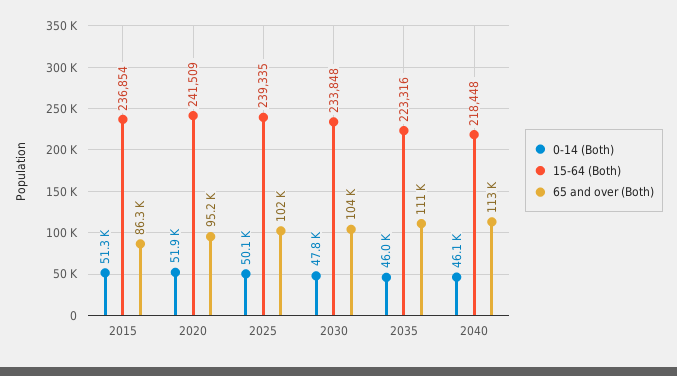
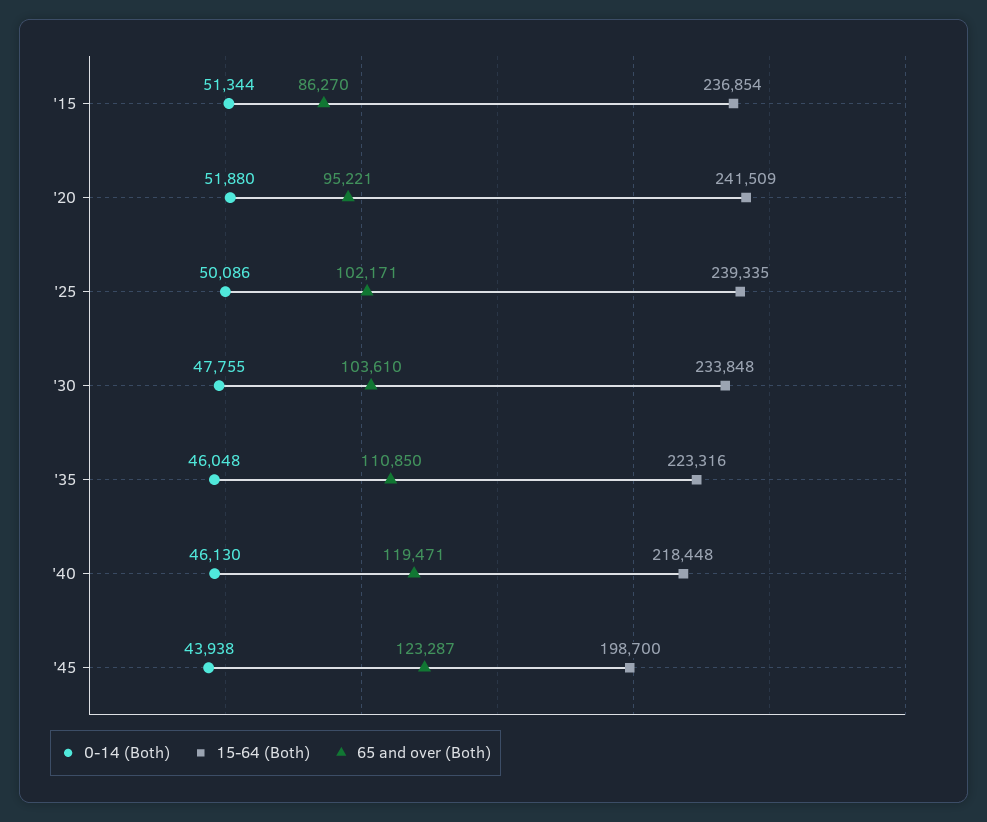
65 and over (Both), 2040: 113000 -> 119471
0-14 (Both), '45: none -> 43938
15-64 (Both), '45: none -> 198700
65 and over (Both), '45: none -> 123287

